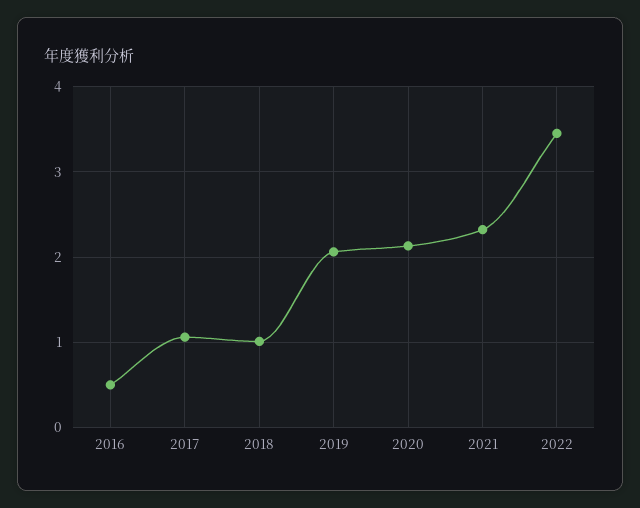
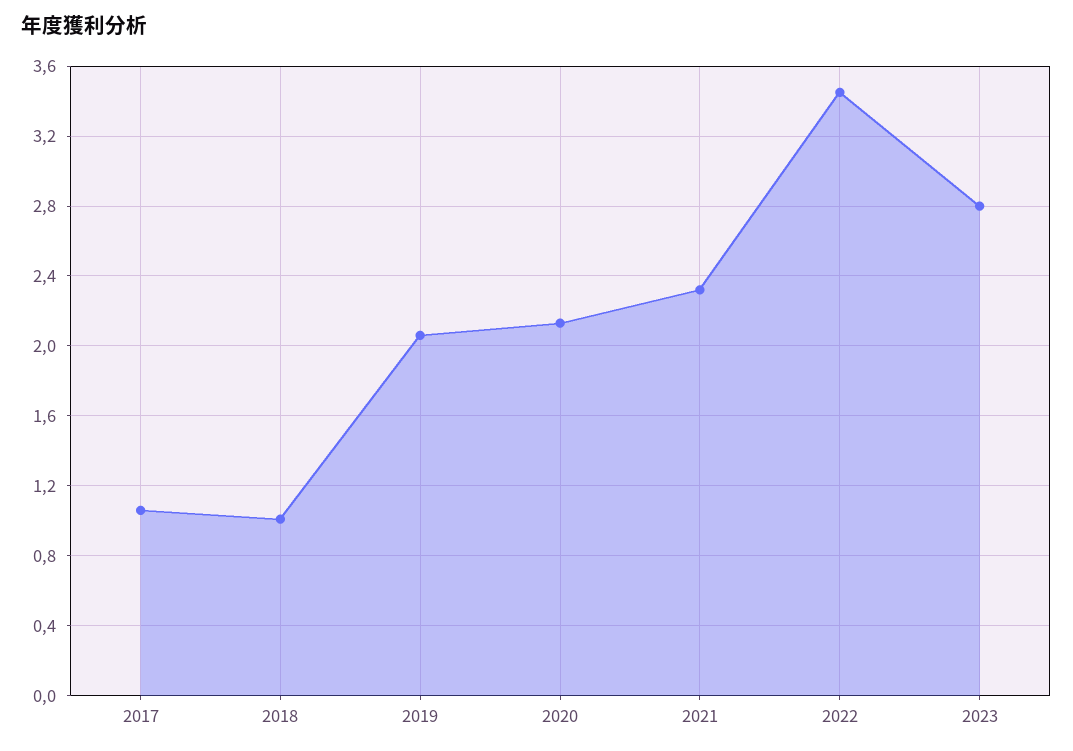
2016: 0.5 -> none
2023: none -> 2.8

